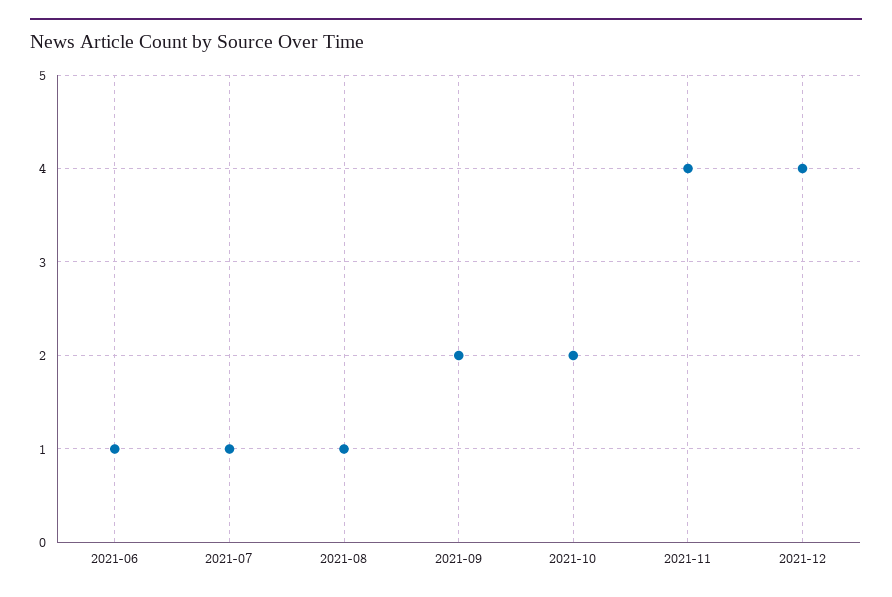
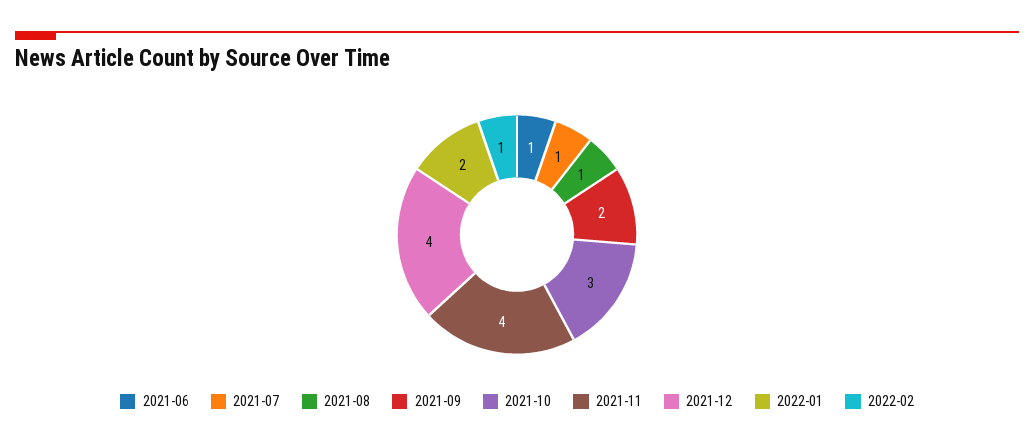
2021-10: 2 -> 3
2022-01: none -> 2
2022-02: none -> 1

